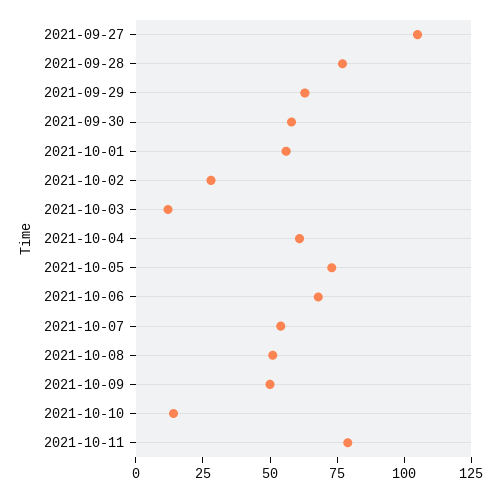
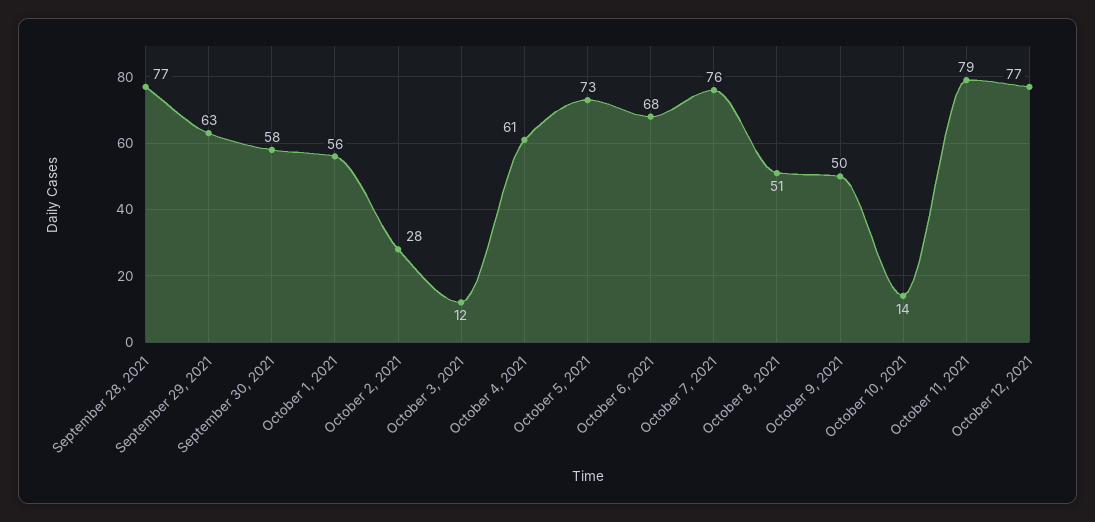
2021-09-27: 105 -> none
2021-10-07: 55 -> 76
October 12, 2021: none -> 77

